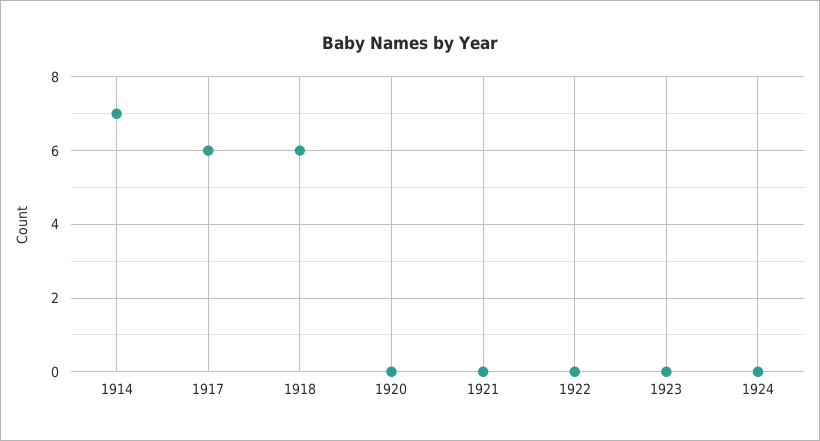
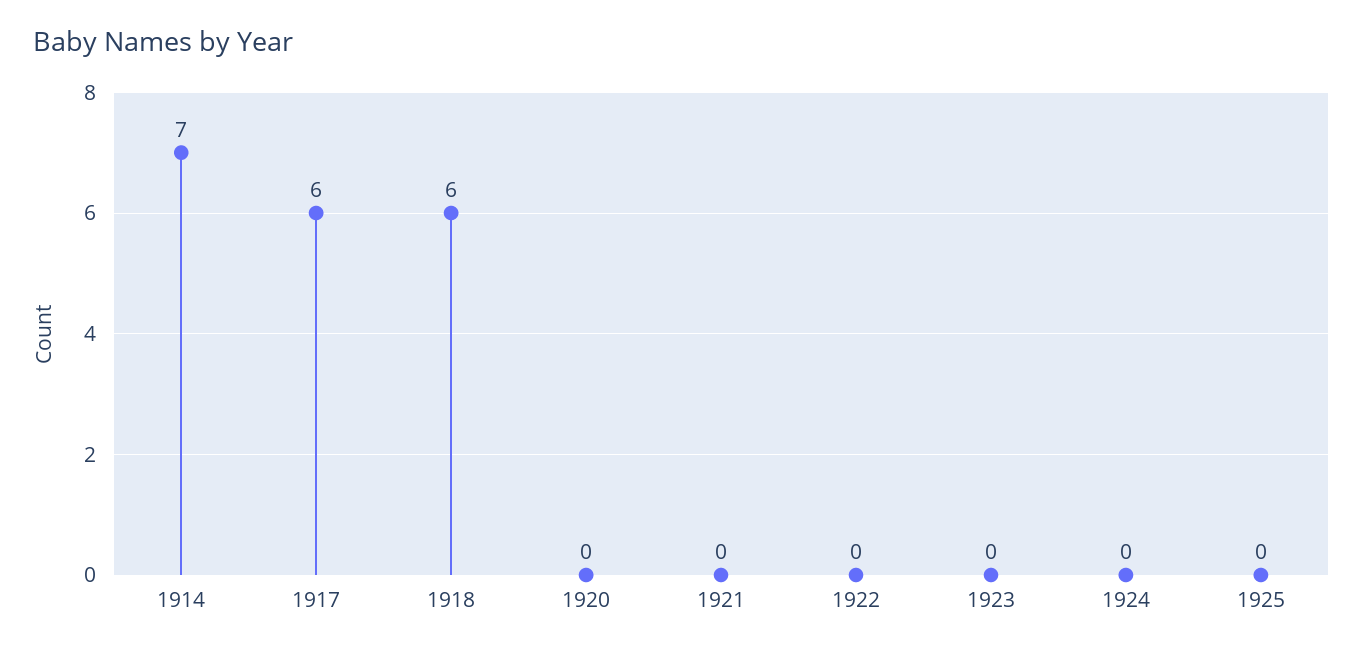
1925: none -> 0

